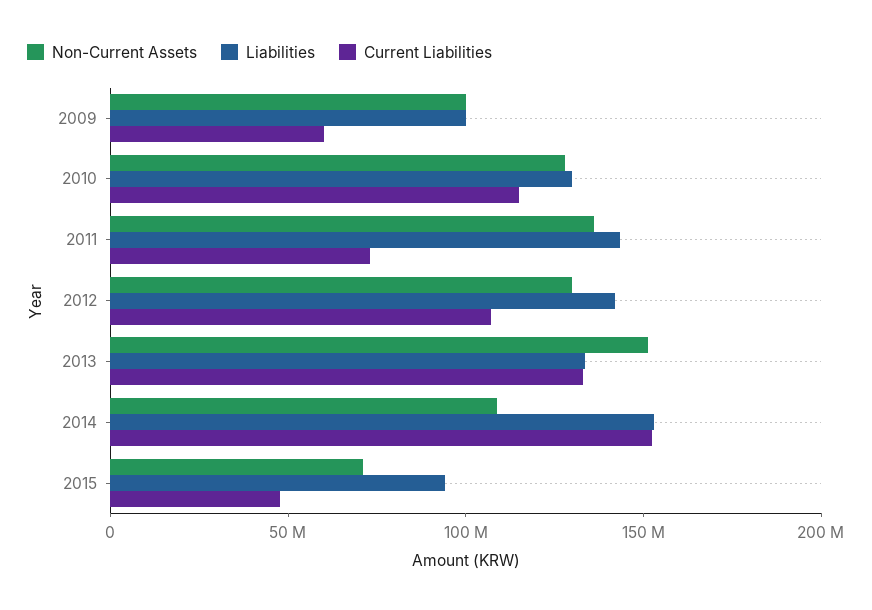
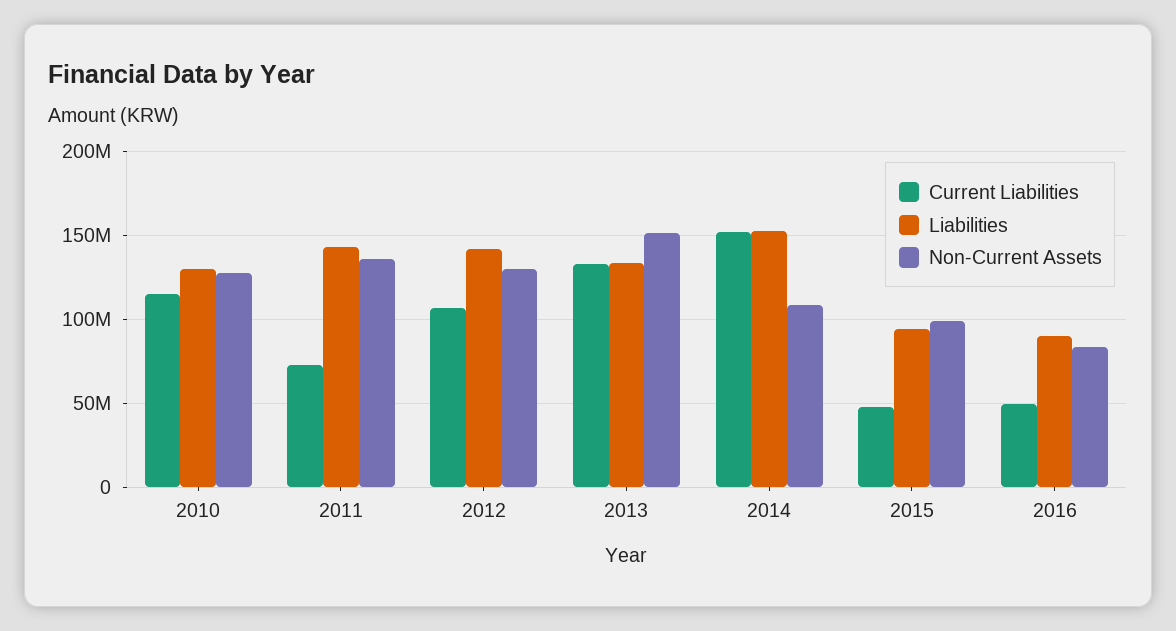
Non-Current Assets, 2009: 100000000 -> none
Liabilities, 2009: 100000000 -> none
Current Liabilities, 2009: 60000000 -> none
Non-Current Assets, 2015: 70000000 -> 100000000
Current Liabilities, 2016: none -> 50000000
Liabilities, 2016: none -> 90000000
Non-Current Assets, 2016: none -> 85000000

